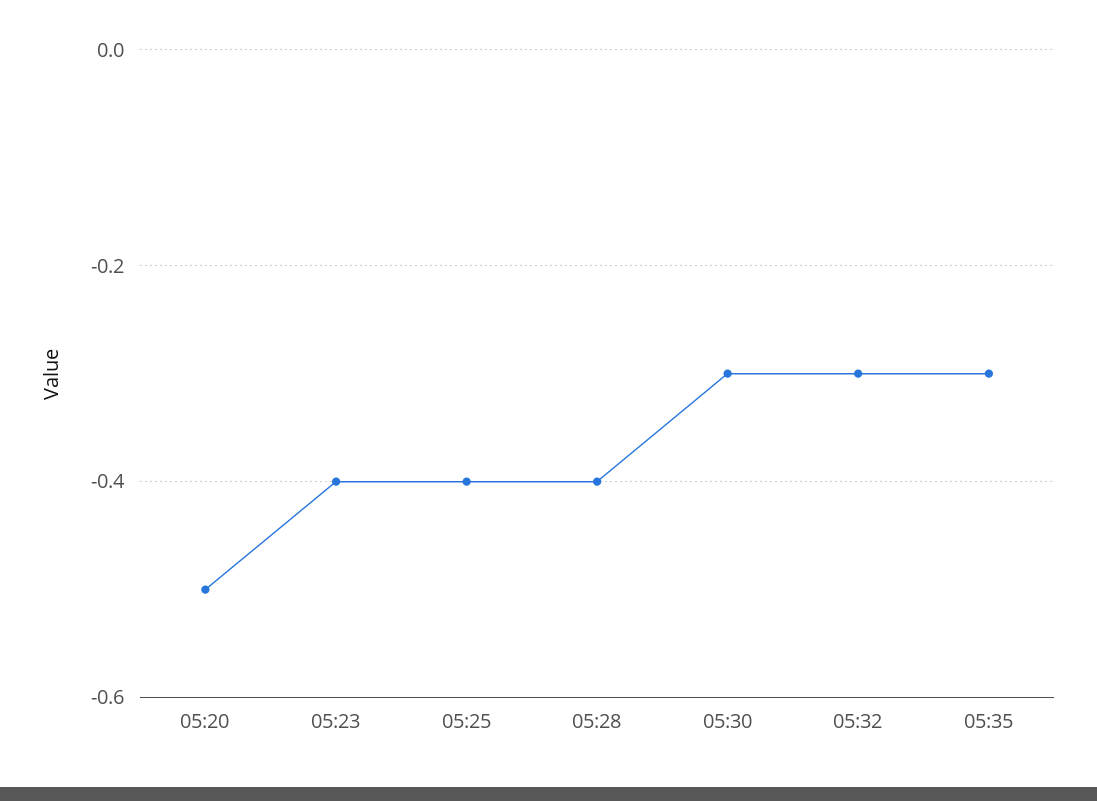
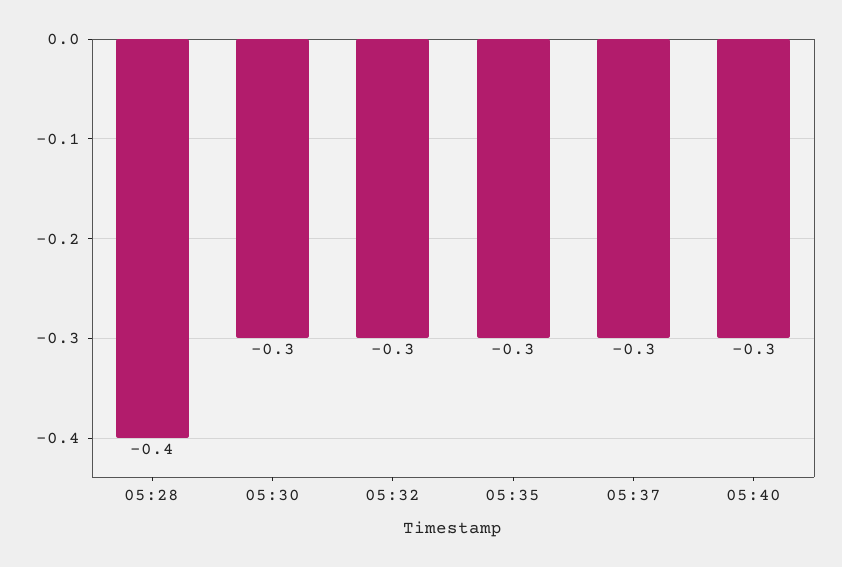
05:20: -0.5 -> none
05:23: -0.4 -> none
05:25: -0.4 -> none
05:37: none -> -0.3
05:40: none -> -0.3

